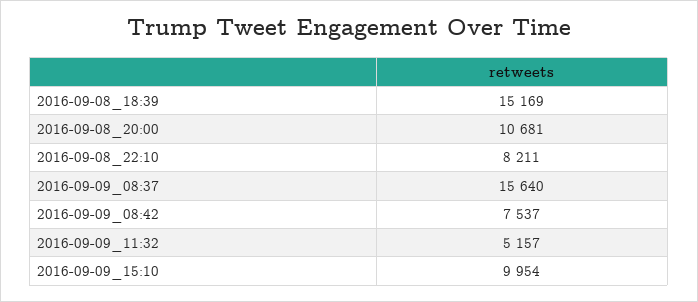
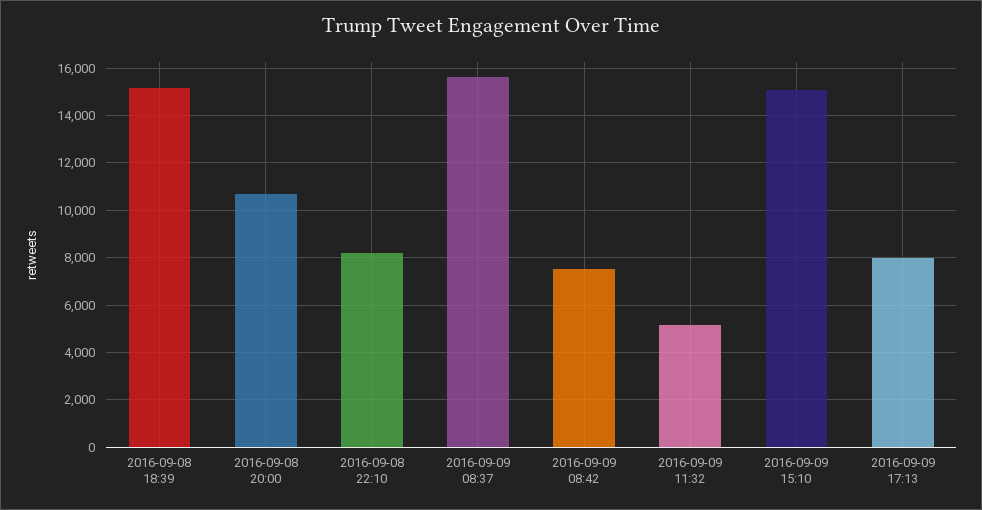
2016-09-09_15:10: 9954 -> 15000
2016-09-09 17:13: none -> 8000

